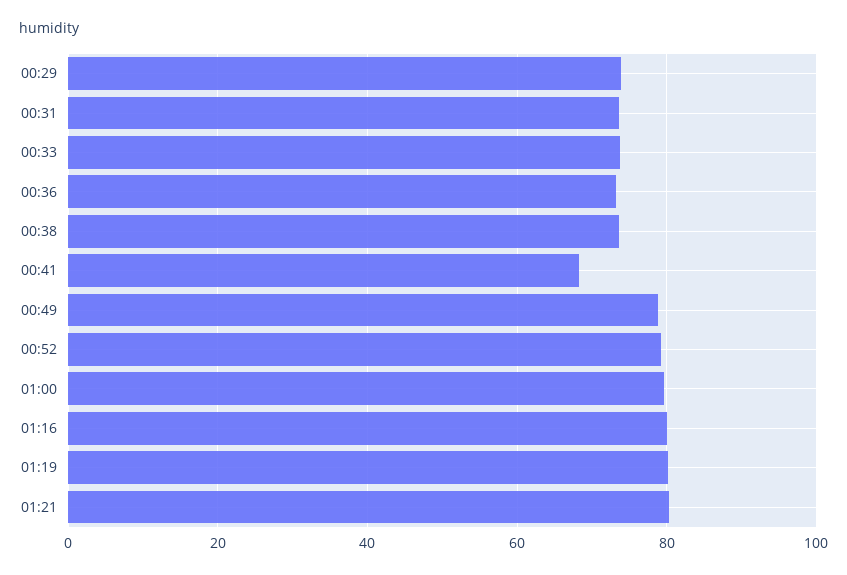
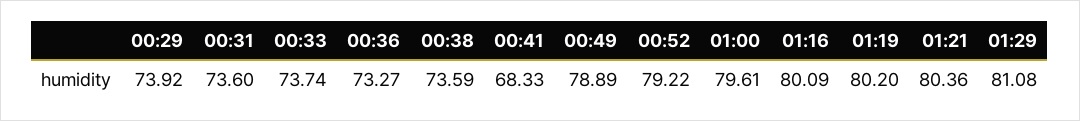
01:29: none -> 81.08

